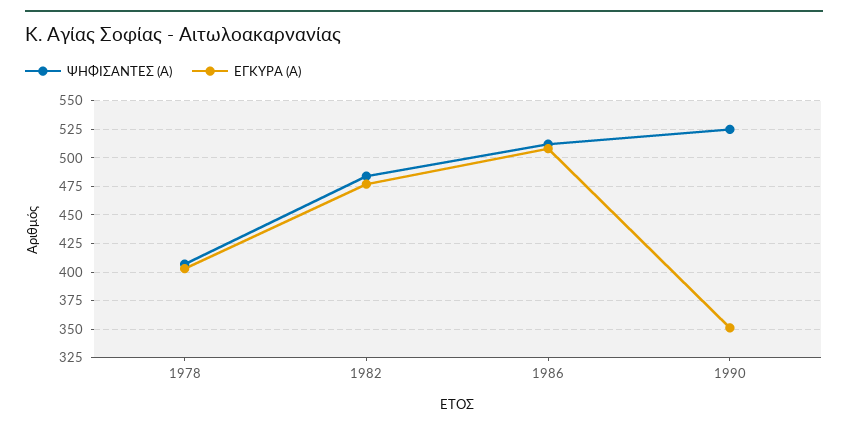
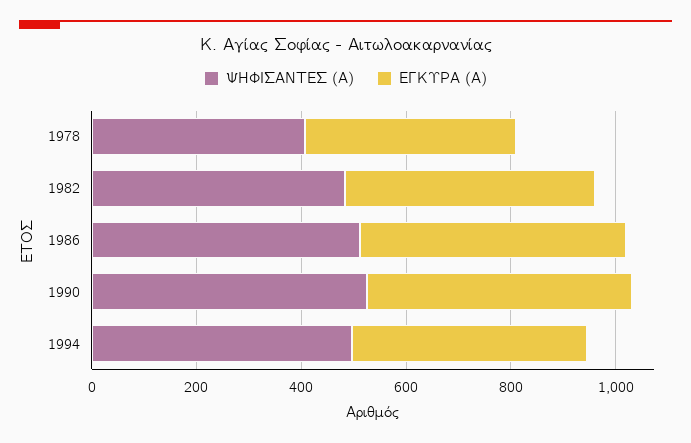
ΕΓΚΥΡΑ (Α), 1990: 350 -> 500
ΨΗΦΙΣΑΝΤΕΣ (Α), 1994: none -> 500
ΕΓΚΥΡΑ (Α), 1994: none -> 450

